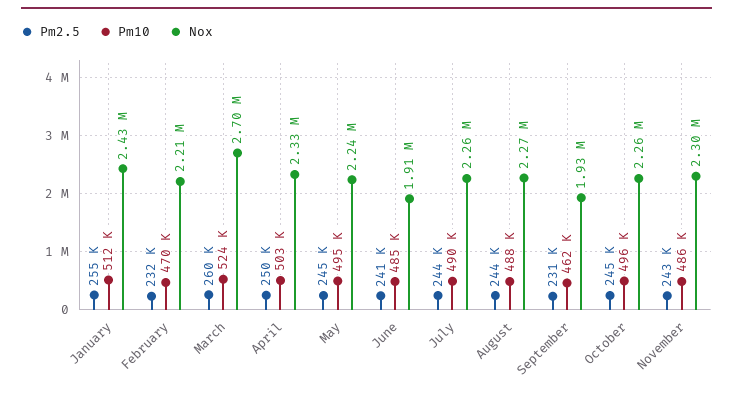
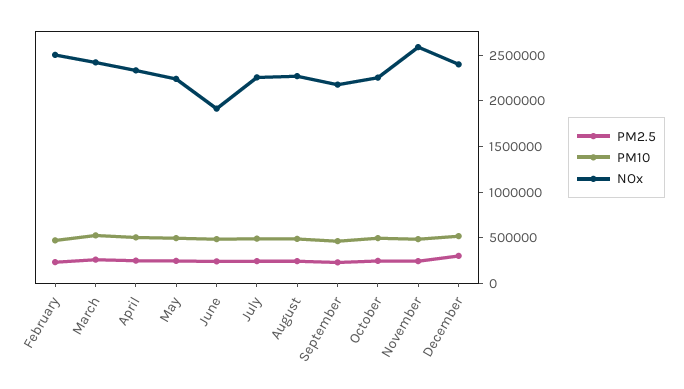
Pm2.5, January: 255000 -> none
Pm10, January: 512000 -> none
Nox, January: 2430000 -> none
Nox, February: 2210000 -> 2500000
Nox, March: 2700000 -> 2400000
Nox, September: 1930000 -> 2200000
Nox, November: 2300000 -> 2600000
Pm2.5, December: none -> 300000
Pm10, December: none -> 500000
Nox, December: none -> 2400000

